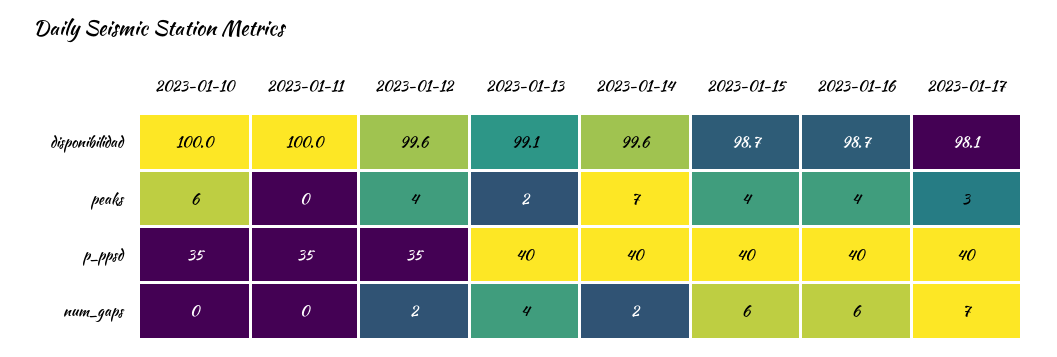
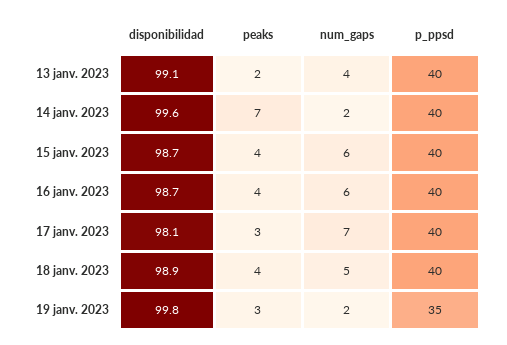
2023-01-10, disponibilidad: 100 -> none
2023-01-11, disponibilidad: 100 -> none
2023-01-12, disponibilidad: 99.6 -> none
2023-01-10, peaks: 6 -> none
2023-01-11, peaks: 0 -> none
2023-01-12, peaks: 4 -> none
2023-01-10, p_ppsd: 35 -> none
2023-01-11, p_ppsd: 35 -> none
2023-01-12, p_ppsd: 35 -> none
2023-01-10, num_gaps: 0 -> none
2023-01-11, num_gaps: 0 -> none
2023-01-12, num_gaps: 2 -> none
18 janv. 2023, disponibilidad: none -> 98.9
18 janv. 2023, peaks: none -> 4
18 janv. 2023, num_gaps: none -> 5
18 janv. 2023, p_ppsd: none -> 40
19 janv. 2023, disponibilidad: none -> 99.8
19 janv. 2023, peaks: none -> 3
19 janv. 2023, num_gaps: none -> 2
19 janv. 2023, p_ppsd: none -> 35

